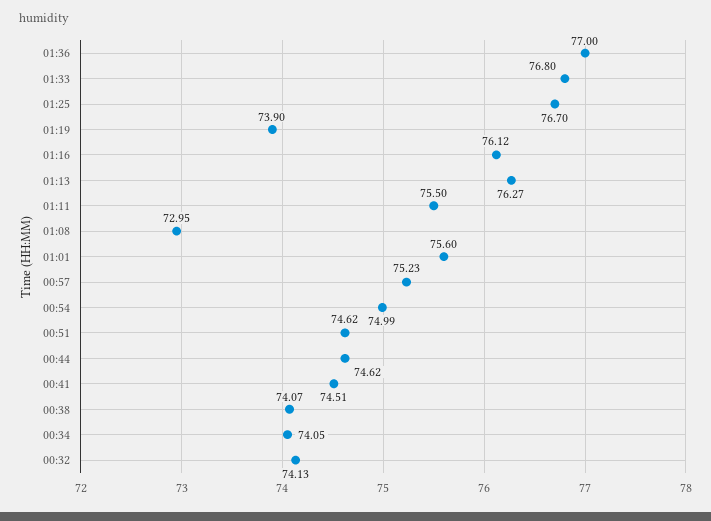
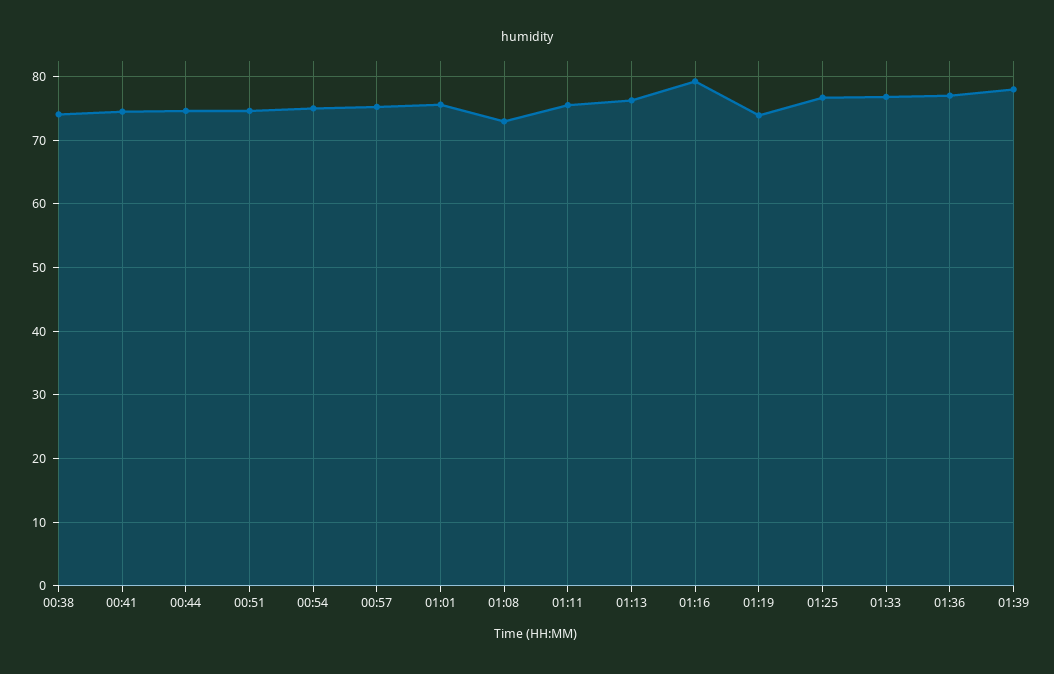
01:16: 76.12 -> 79
00:34: 74.05 -> none
00:32: 74.13 -> none
01:39: none -> 78

